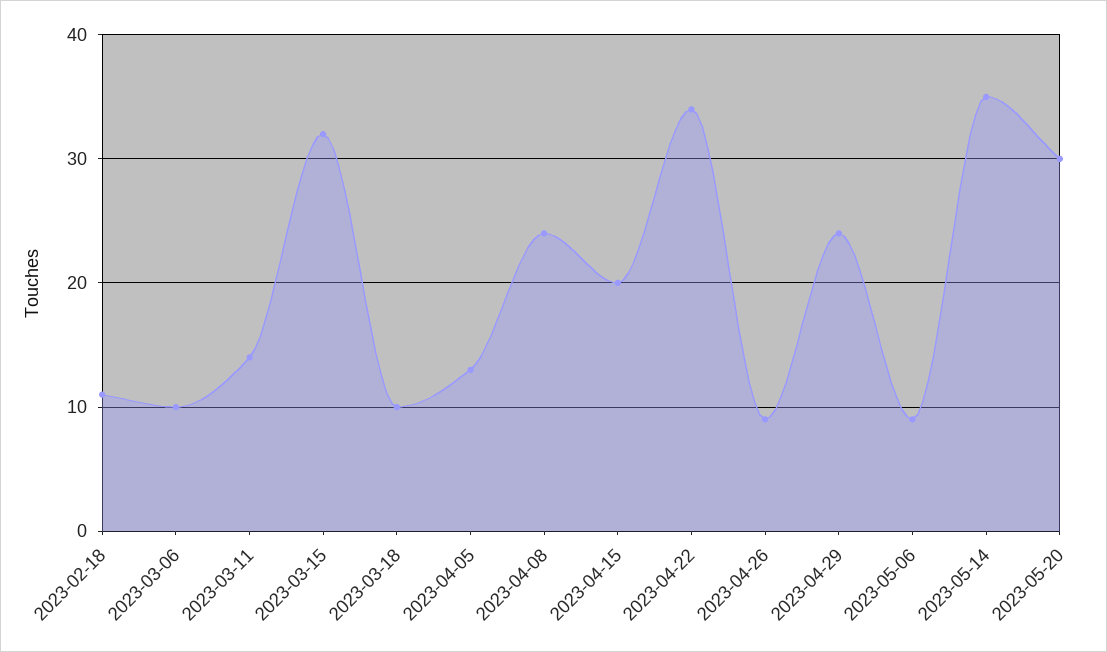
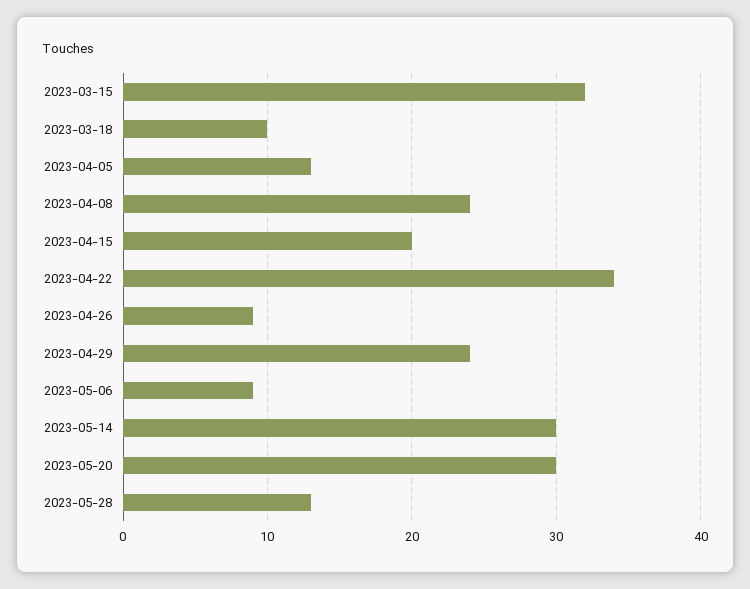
2023-02-18: 11 -> none
2023-03-06: 10 -> none
2023-03-11: 14 -> none
2023-05-14: 35 -> 30
2023-05-28: none -> 13

